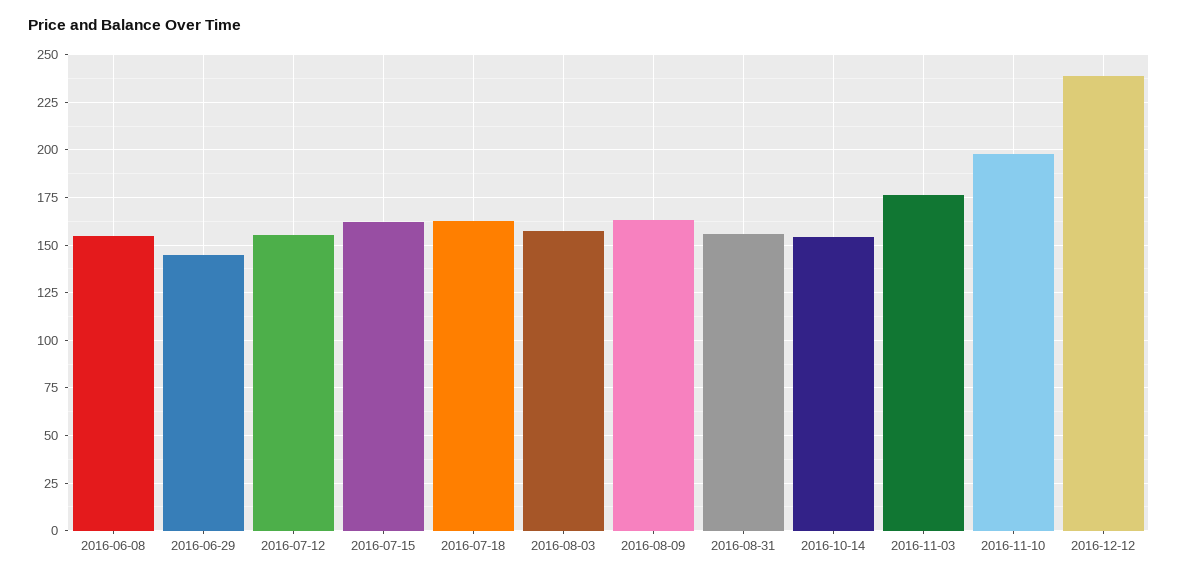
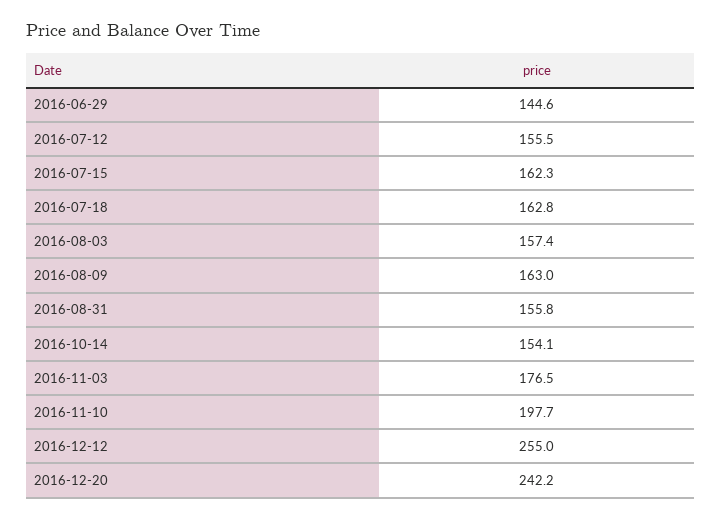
2016-06-08: 155 -> none
2016-12-12: 240 -> 255
2016-12-20: none -> 242.2

